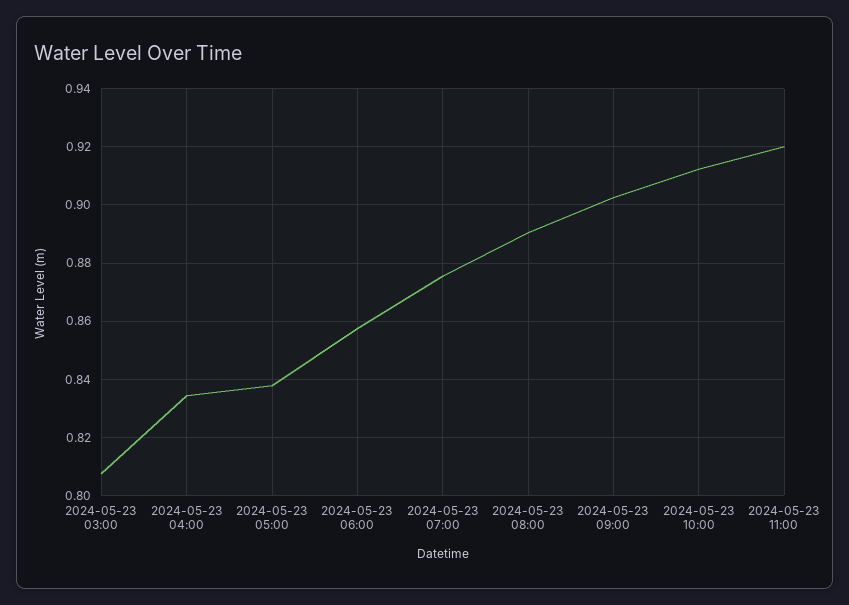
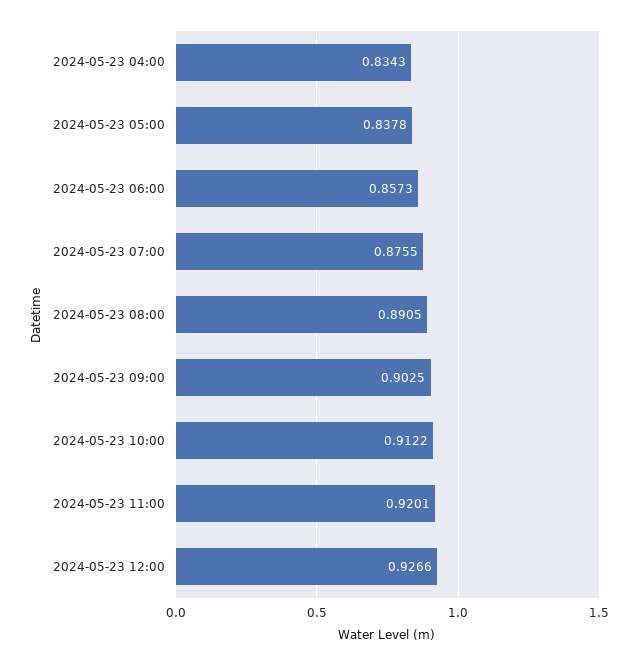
2024-05-23 03:00: 0.8075 -> none
2024-05-23 12:00: none -> 0.9266

